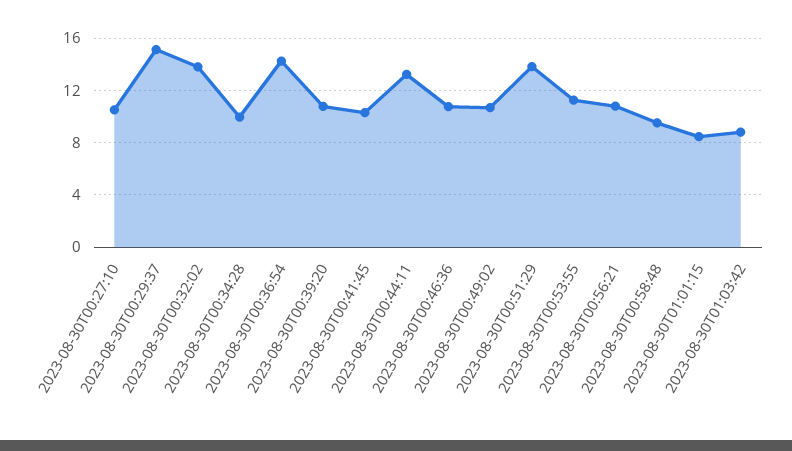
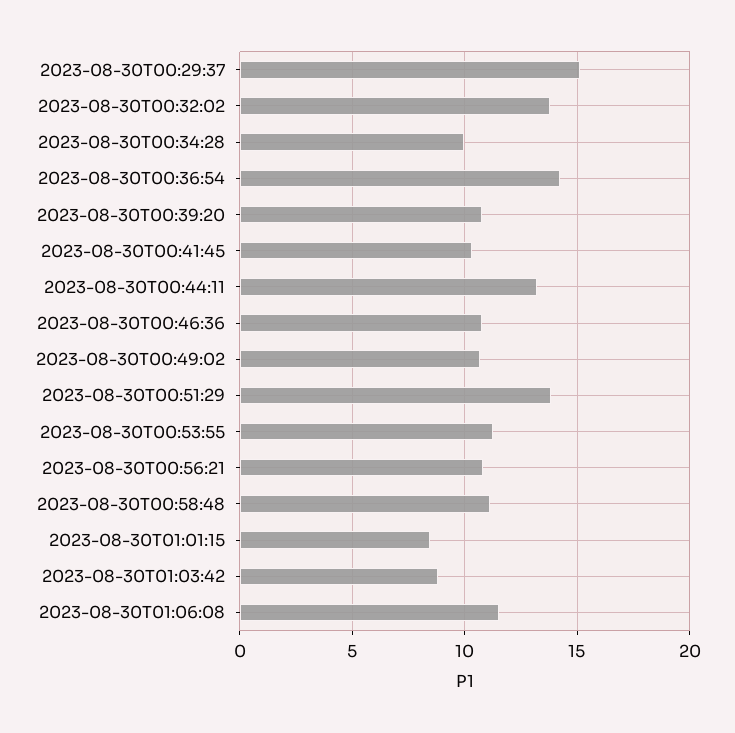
2023-08-30T00:27:10: 10.5 -> none
2023-08-30T00:58:48: 9.5 -> 11
2023-08-30T01:06:08: none -> 11.5

